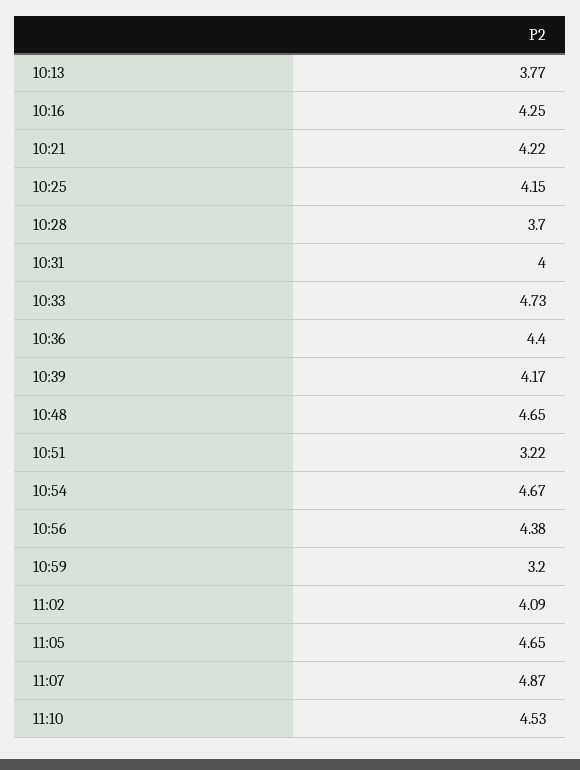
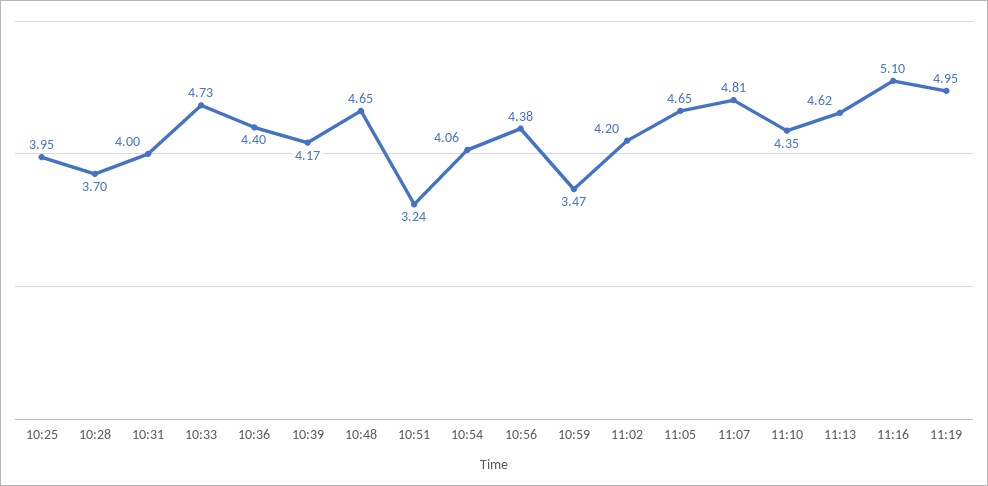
10:13: 3.77 -> none
10:16: 4.25 -> none
10:21: 4.22 -> none
10:25: 4.15 -> 3.95
10:51: 3.22 -> 3.24
10:54: 4.67 -> 4.06
10:59: 3.2 -> 3.47
11:02: 4.09 -> 4.2
11:07: 4.87 -> 4.81
11:10: 4.53 -> 4.35
11:13: none -> 4.62
11:16: none -> 5.1
11:19: none -> 4.95

